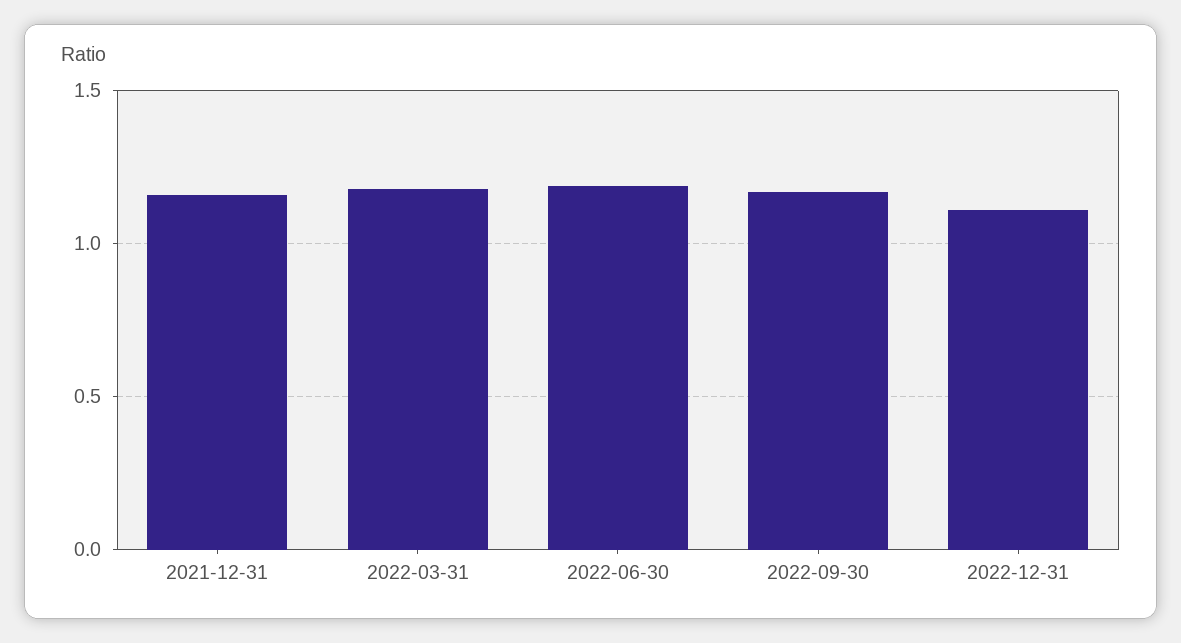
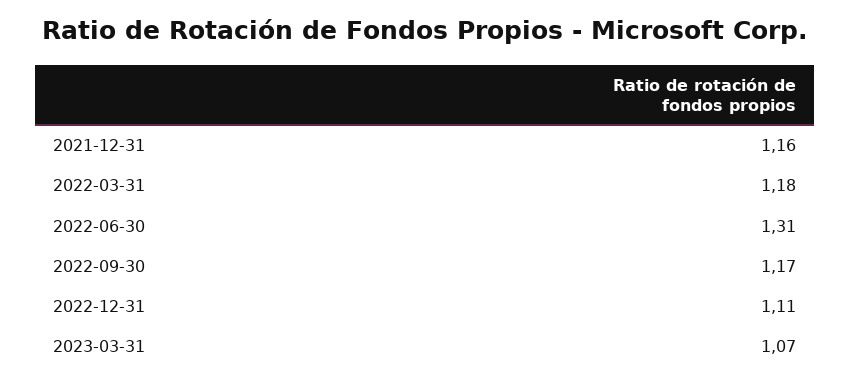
2022-06-30: 1.2 -> 1.31
2023-03-31: none -> 1.07

